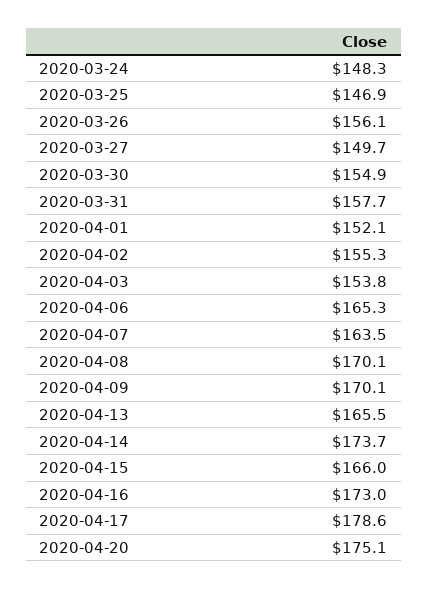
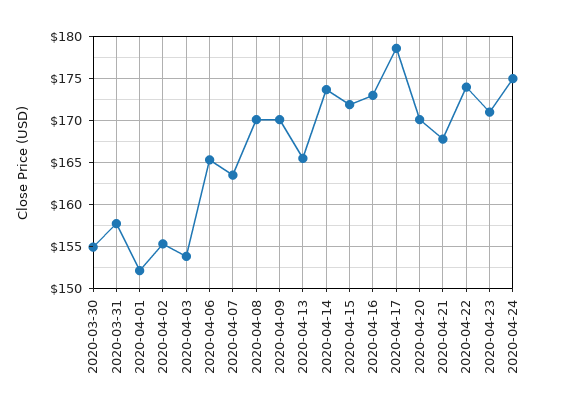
2020-03-24: 148.3 -> none
2020-03-25: 146.9 -> none
2020-03-26: 156.1 -> none
2020-03-27: 149.7 -> none
2020-04-15: 166 -> 172
2020-04-20: 175.1 -> 170
2020-04-21: none -> 168
2020-04-22: none -> 174
2020-04-23: none -> 171
2020-04-24: none -> 175

